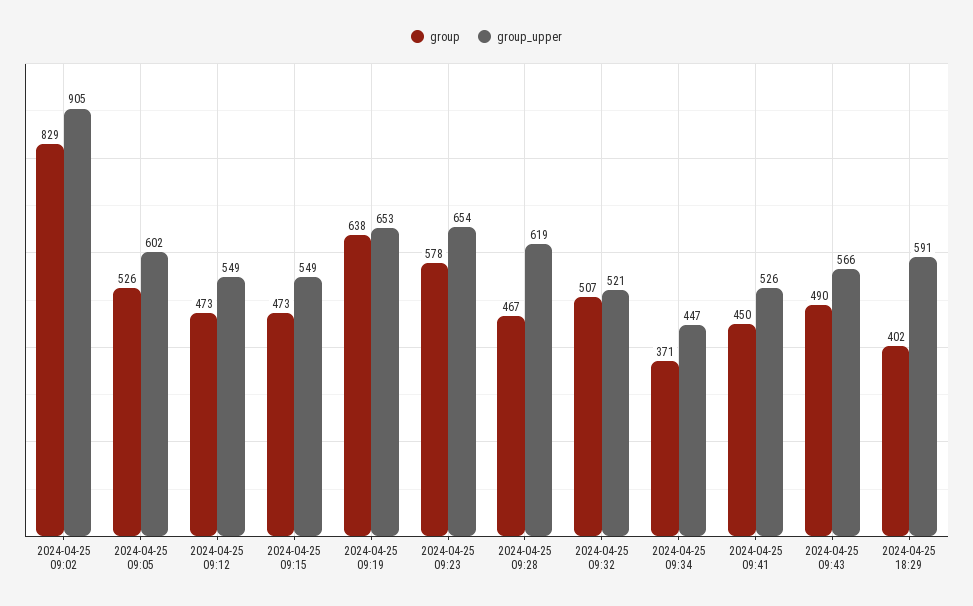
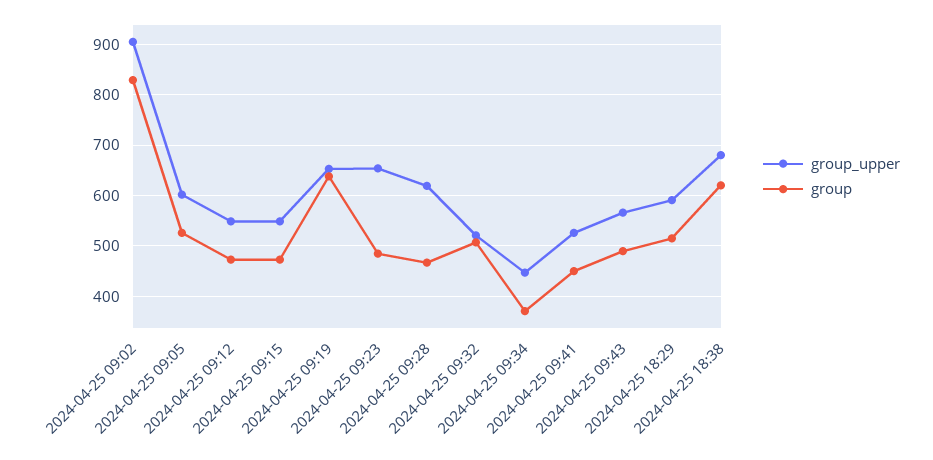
group, 2024-04-25 09:23: 578 -> 480
group, 2024-04-25 18:29: 402 -> 520
group_upper, 2024-04-25 18:38: none -> 680
group, 2024-04-25 18:38: none -> 620

